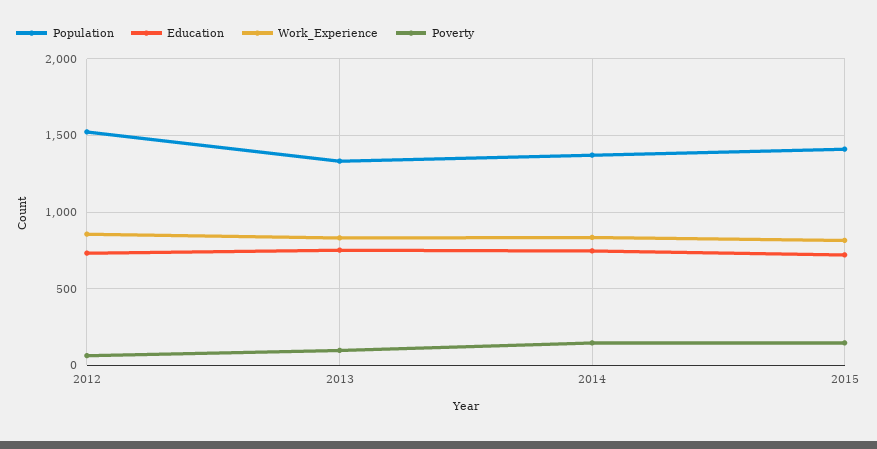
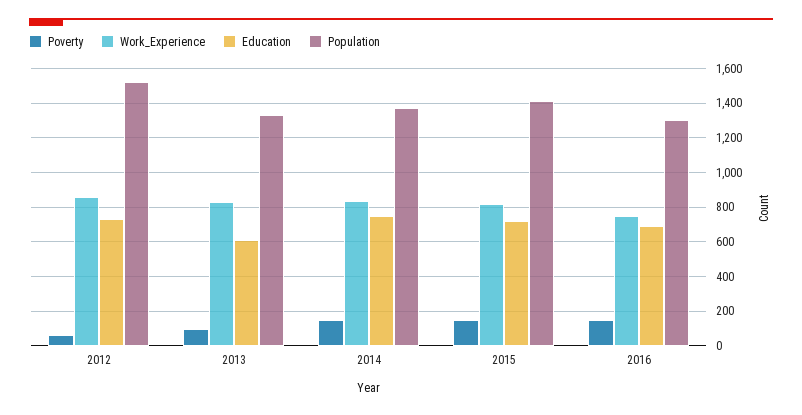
Education, 2013: 750 -> 600
Poverty, 2016: none -> 150
Work_Experience, 2016: none -> 750
Education, 2016: none -> 700
Population, 2016: none -> 1300

